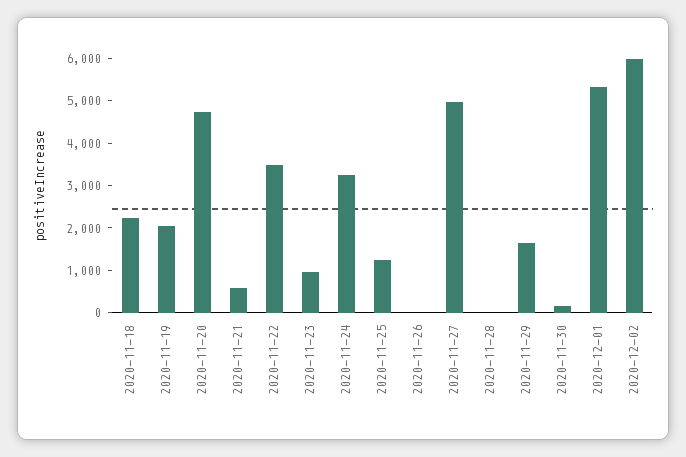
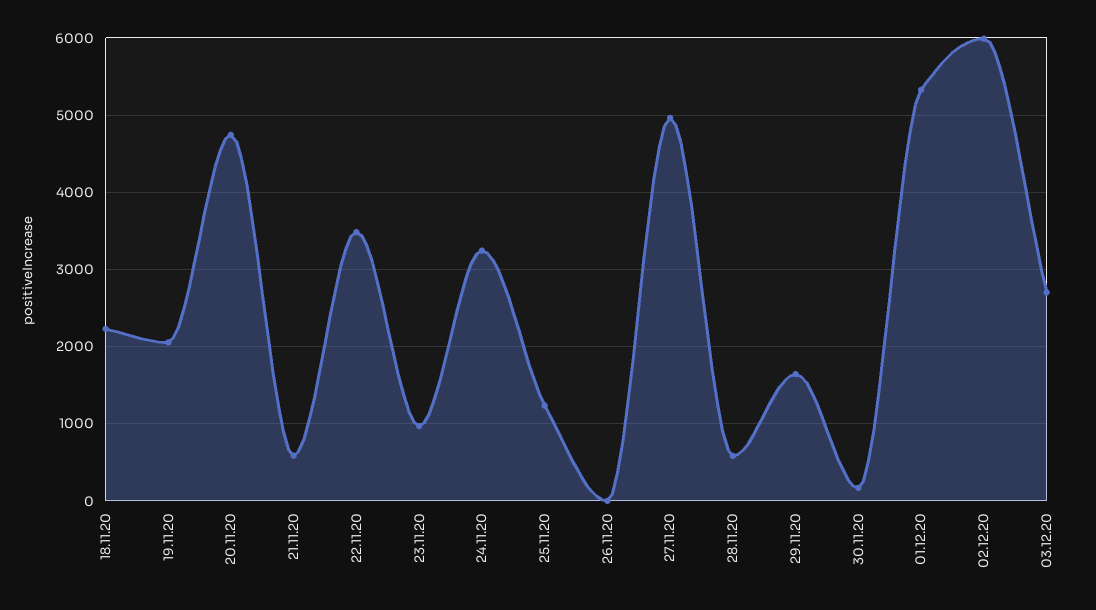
2020-11-28: 0 -> 600
03.12.20: none -> 2700

